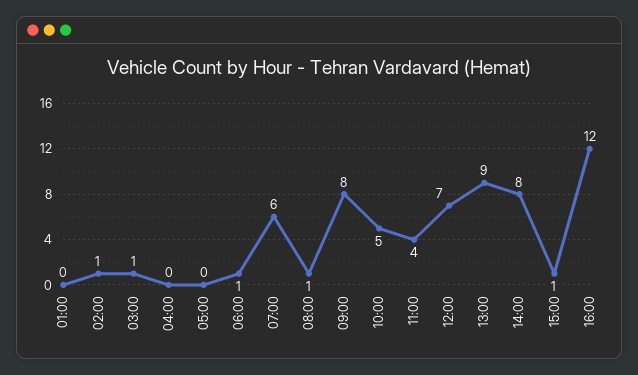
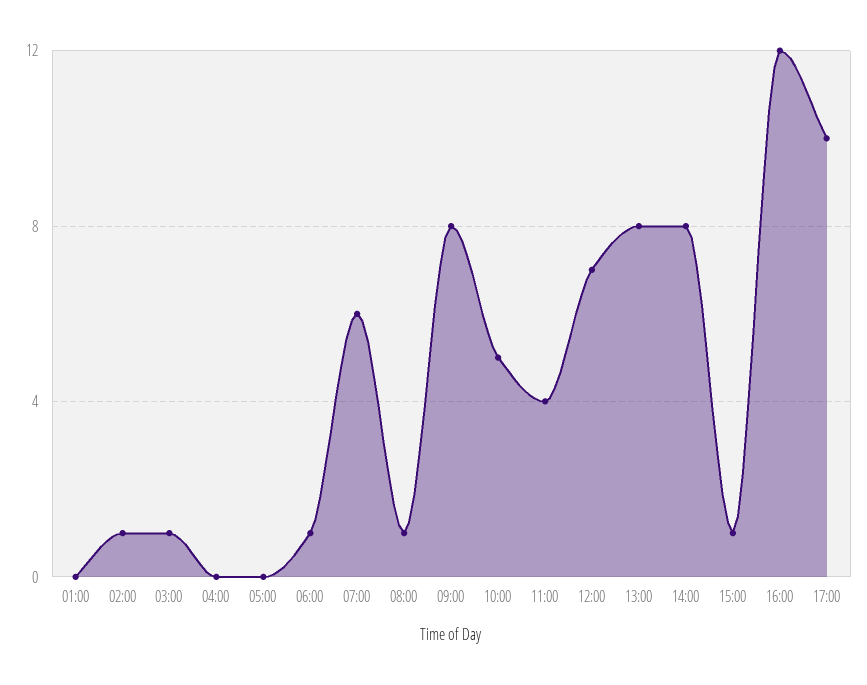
13:00: 9 -> 8
17:00: none -> 10

